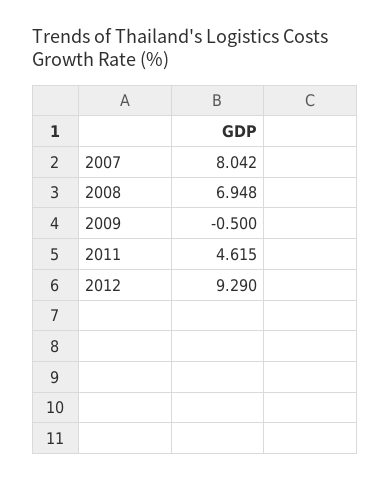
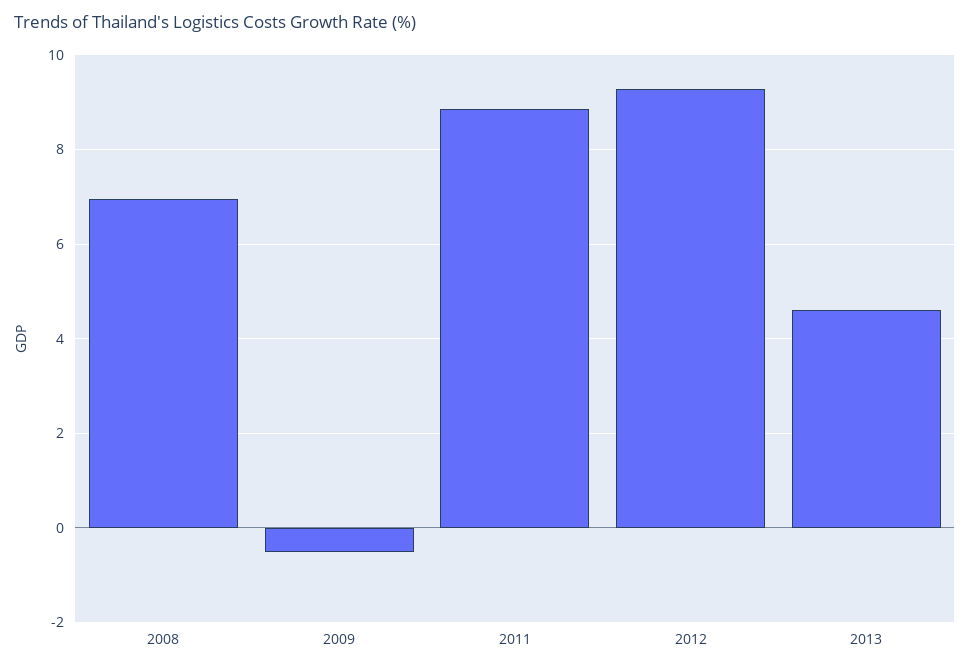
2007: 8.042 -> none
2011: 4.615 -> 8.8
2013: none -> 4.6

